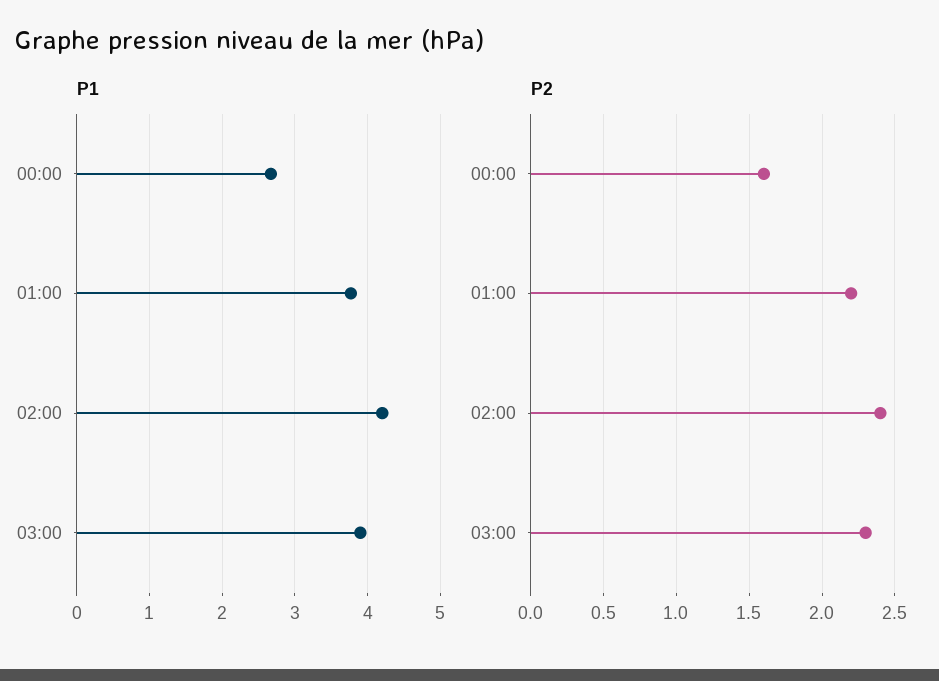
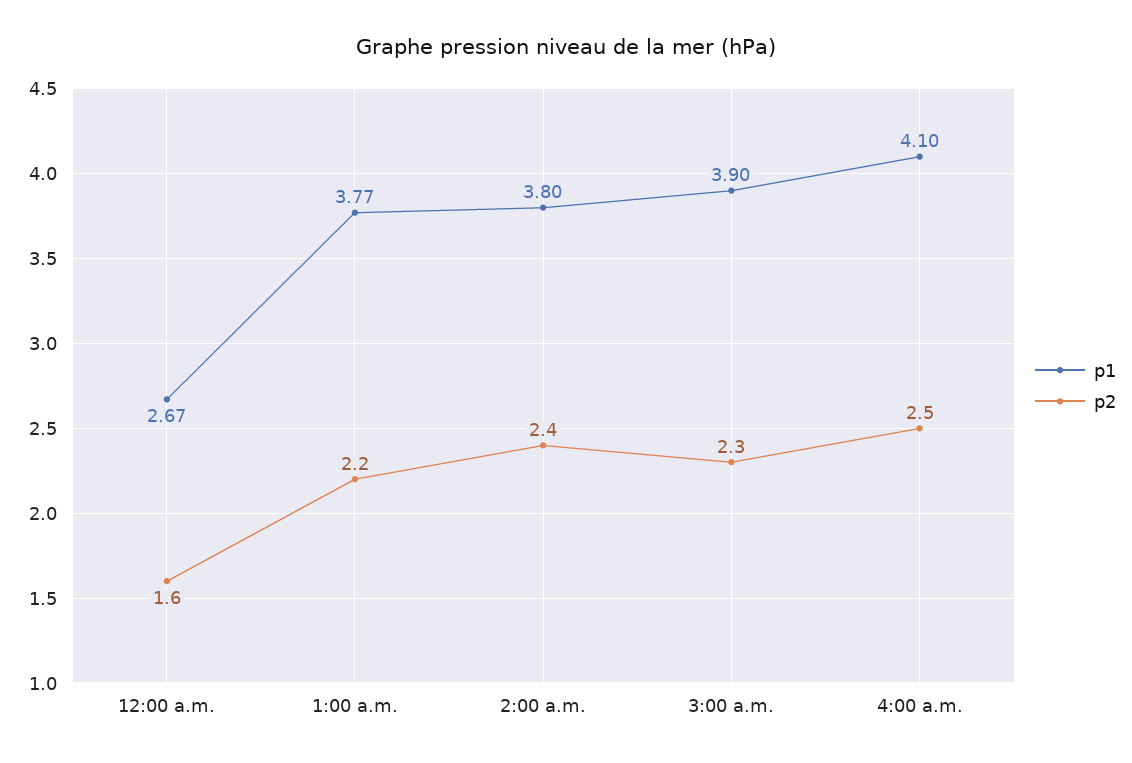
P1, 02:00: 4.2 -> 3.8
P1, 4:00 a.m.: none -> 4.1
P2, 4:00 a.m.: none -> 2.5

